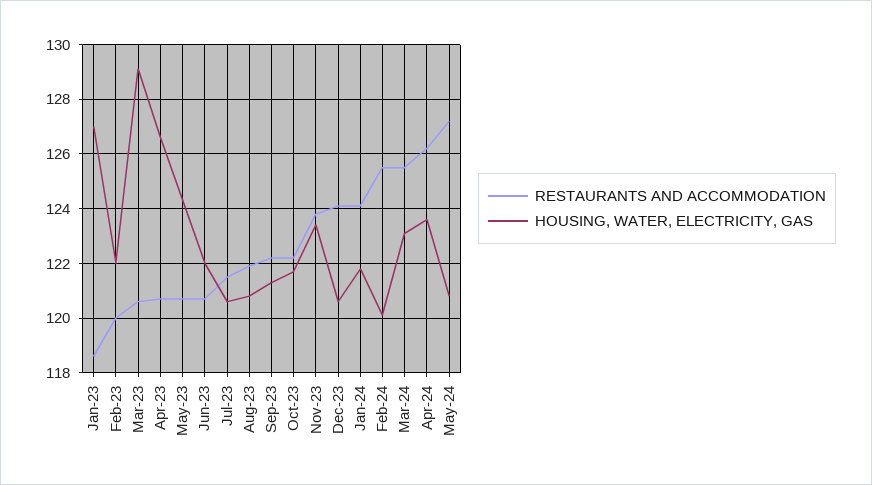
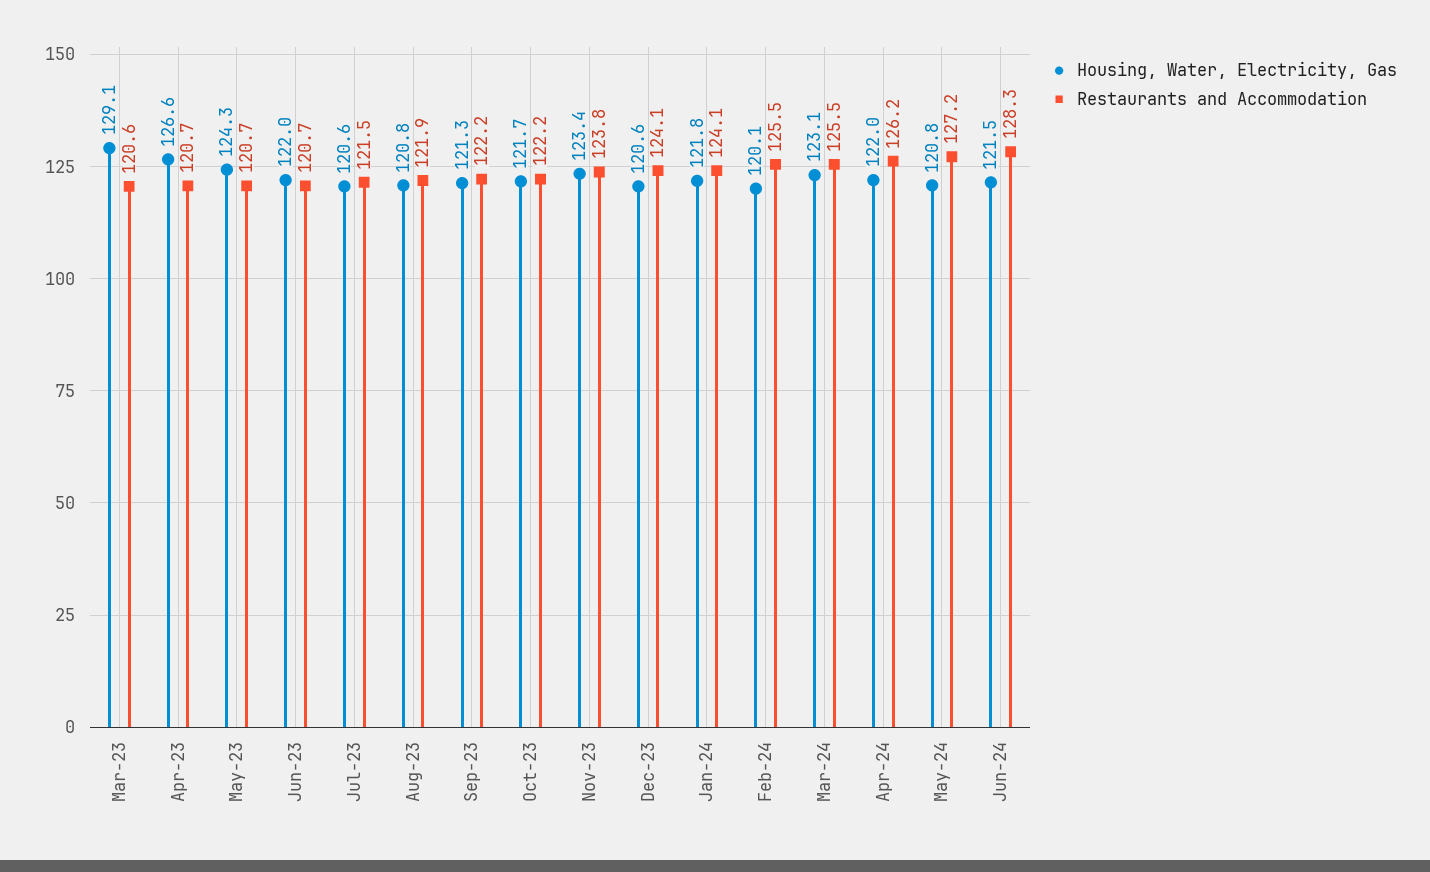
RESTAURANTS AND ACCOMMODATION, Jan-23: 118.5 -> none
HOUSING, WATER, ELECTRICITY, GAS, Jan-23: 127 -> none
RESTAURANTS AND ACCOMMODATION, Feb-23: 120 -> none
HOUSING, WATER, ELECTRICITY, GAS, Feb-23: 122 -> none
HOUSING, WATER, ELECTRICITY, GAS, Apr-24: 123.5 -> 122
HOUSING, WATER, ELECTRICITY, GAS, Jun-24: none -> 121.5
RESTAURANTS AND ACCOMMODATION, Jun-24: none -> 128.3

